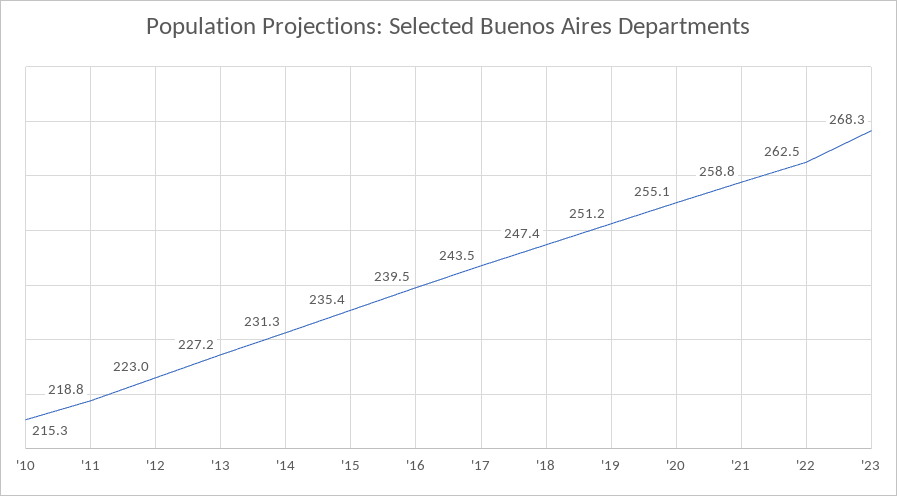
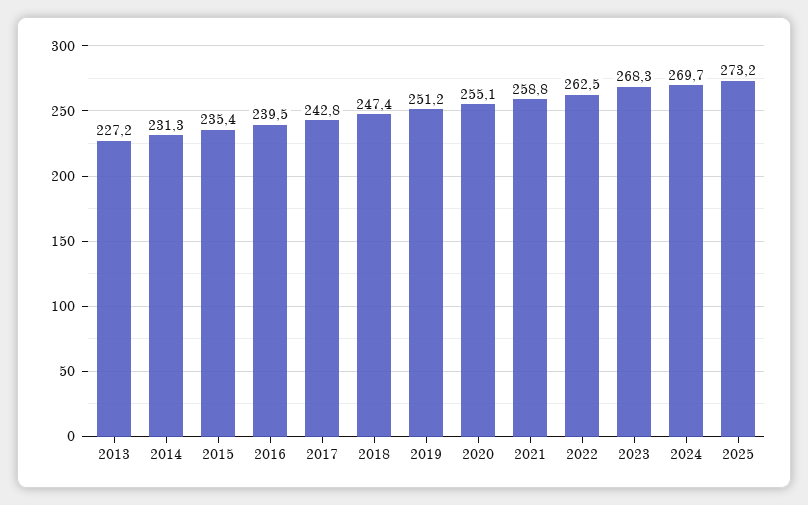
'10: 215.3 -> none
'11: 218.8 -> none
'12: 223 -> none
'17: 243.5 -> 242.8
2024: none -> 269.7
2025: none -> 273.2

